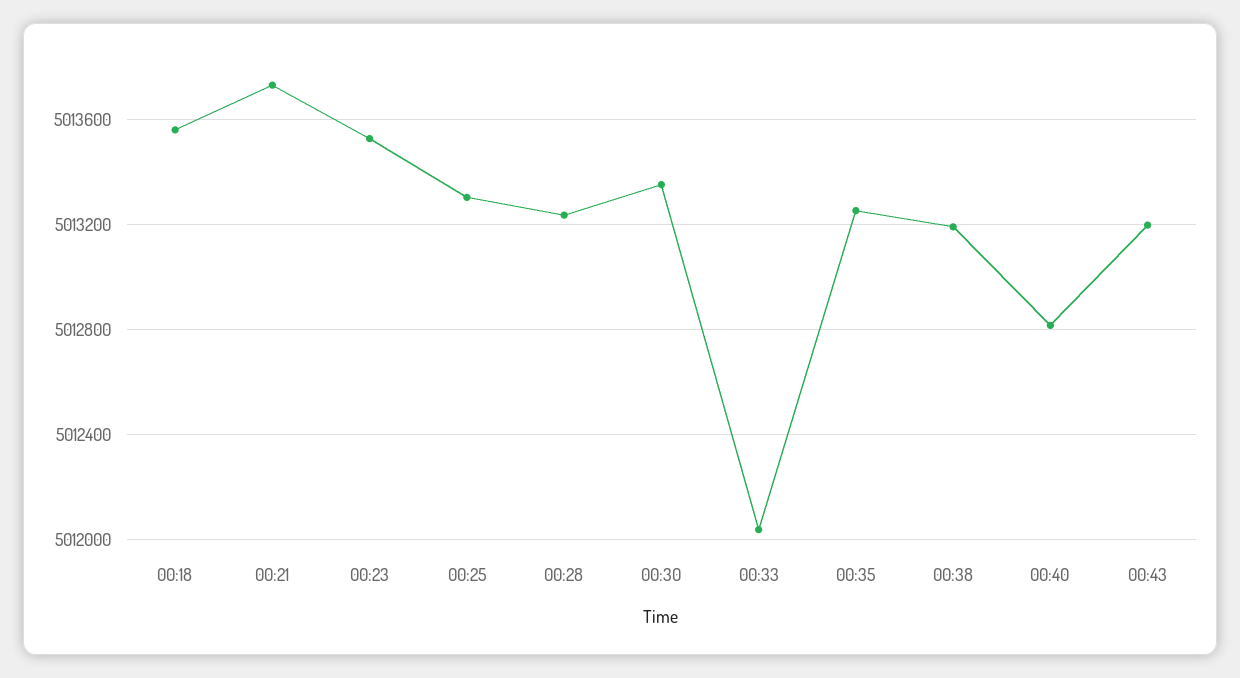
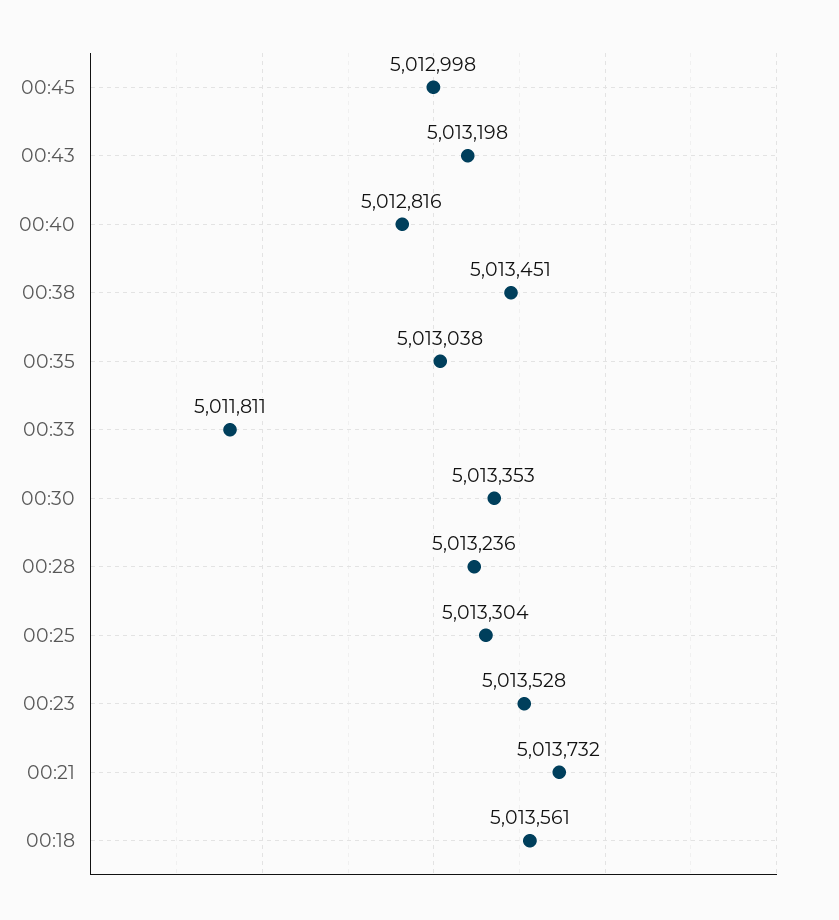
00:33: 5012050 -> 5011811
00:35: 5013250 -> 5013038
00:38: 5013200 -> 5013451
00:45: none -> 5012998

